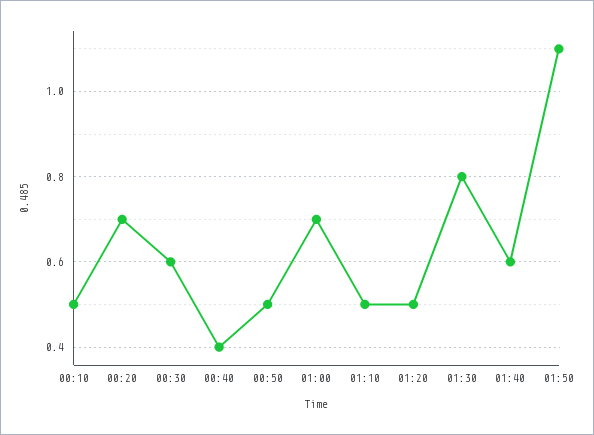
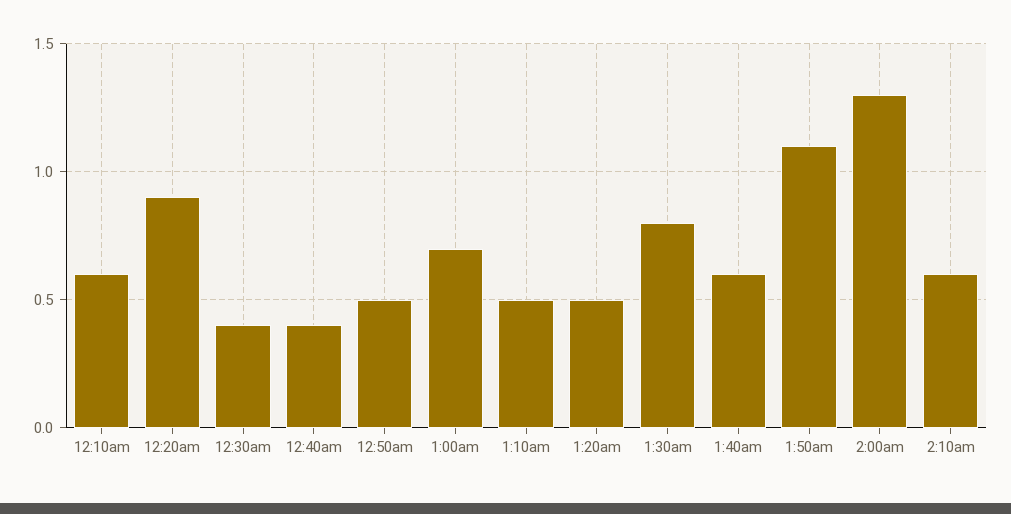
00:10: 0.5 -> 0.6
00:20: 0.7 -> 0.9
00:30: 0.6 -> 0.4
2:00am: none -> 1.3
2:10am: none -> 0.6

